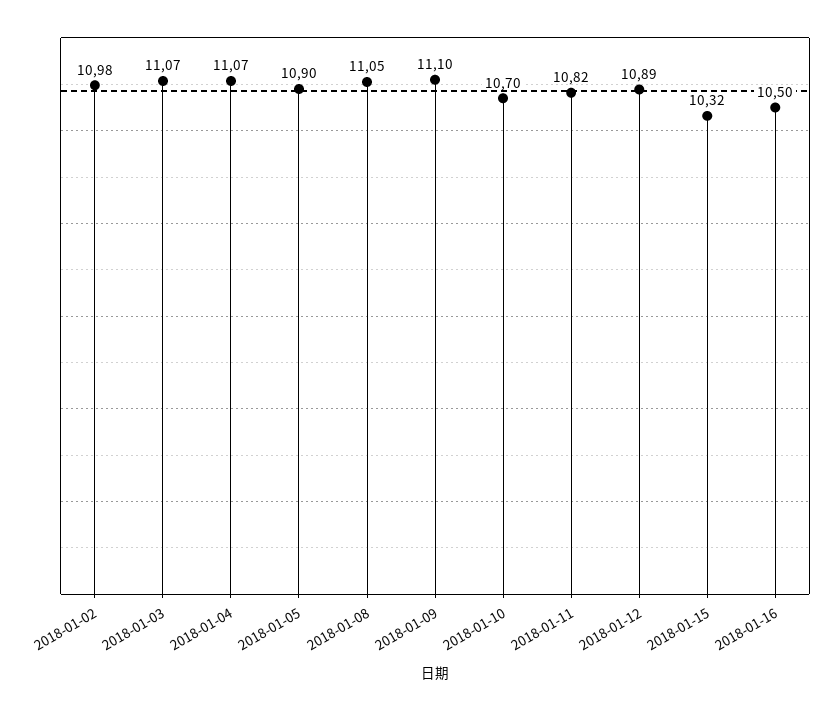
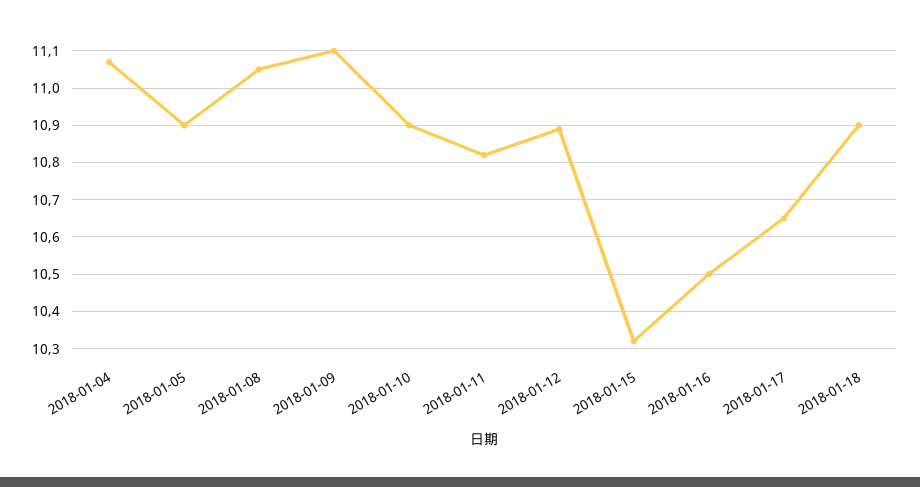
2018-01-02: 10.98 -> none
2018-01-03: 11.07 -> none
2018-01-10: 10.7 -> 10.9
2018-01-17: none -> 10.65
2018-01-18: none -> 10.9

